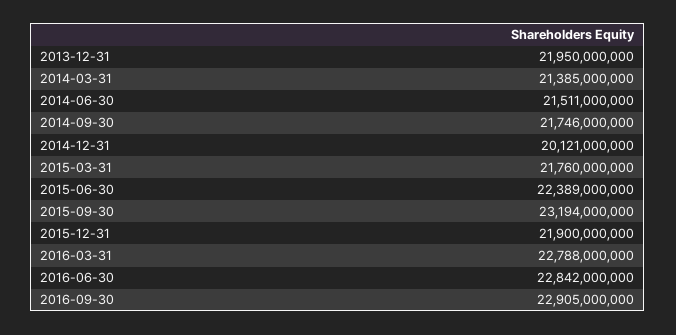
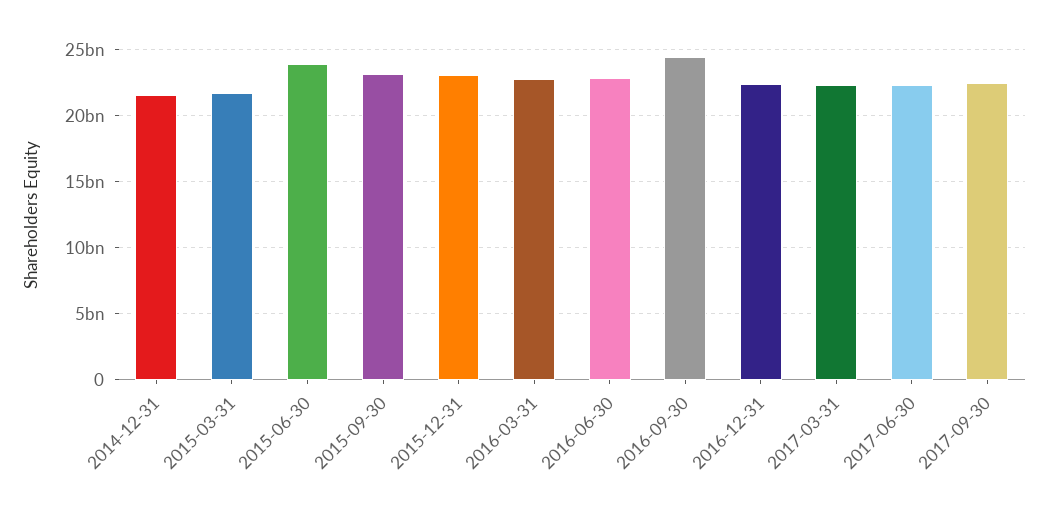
2013-12-31: 21950000000 -> none
2014-03-31: 21385000000 -> none
2014-06-30: 21511000000 -> none
2014-09-30: 21746000000 -> none
2014-12-31: 20121000000 -> 21500000000
2015-06-30: 22389000000 -> 24000000000
2015-12-31: 21900000000 -> 23000000000
2016-09-30: 22905000000 -> 24500000000
2016-12-31: none -> 22500000000
2017-03-31: none -> 22500000000
2017-06-30: none -> 22500000000
2017-09-30: none -> 22500000000

